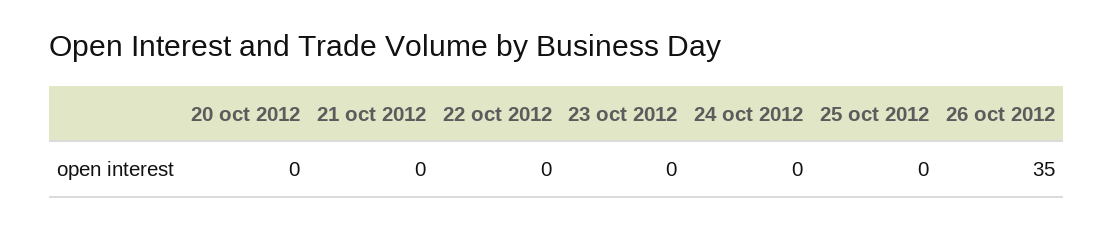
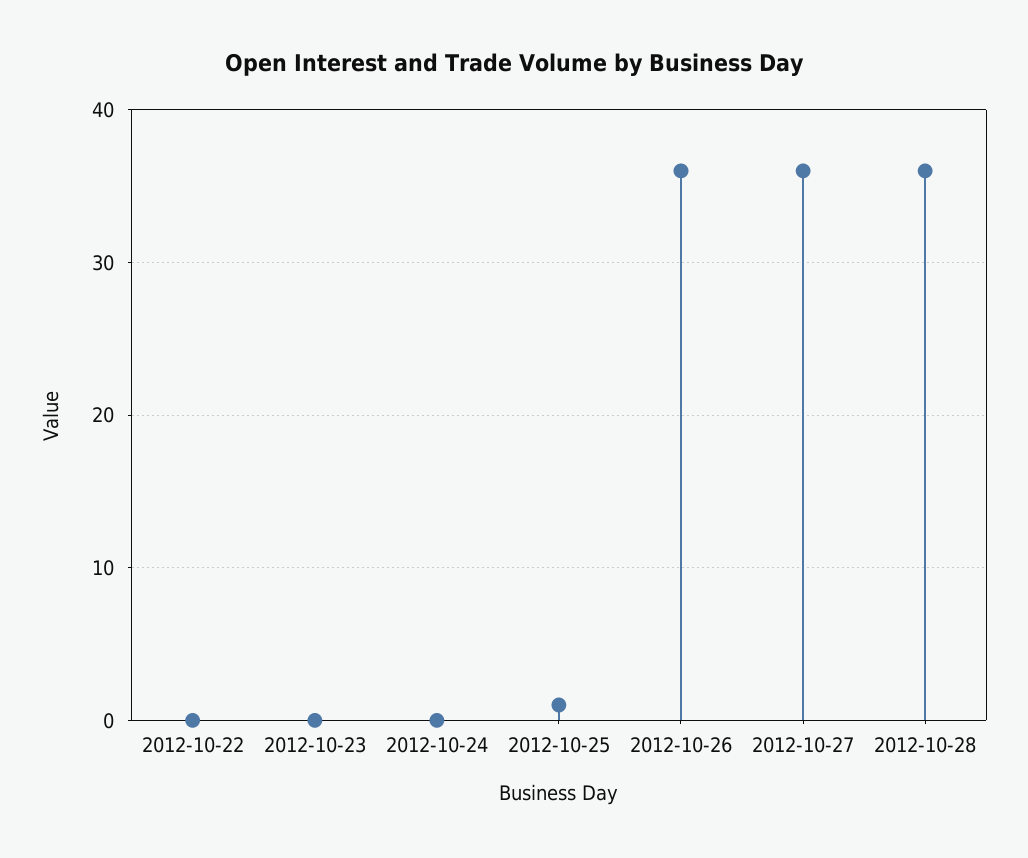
20 oct 2012: 0 -> none
21 oct 2012: 0 -> none
25 oct 2012: 0 -> 1
26 oct 2012: 35 -> 36
2012-10-27: none -> 36
2012-10-28: none -> 36

